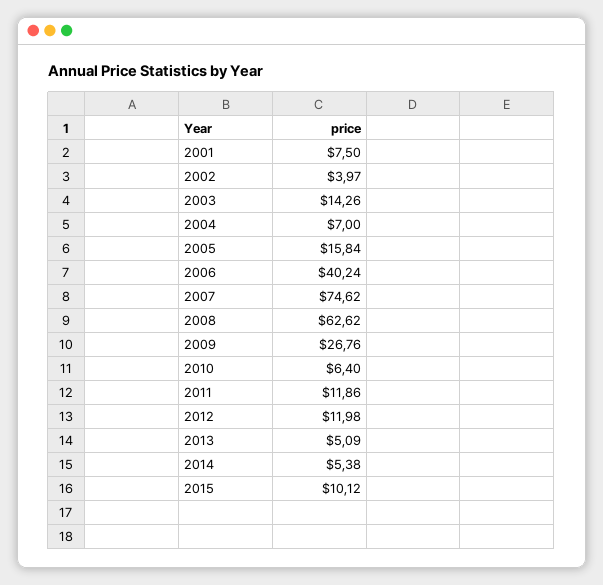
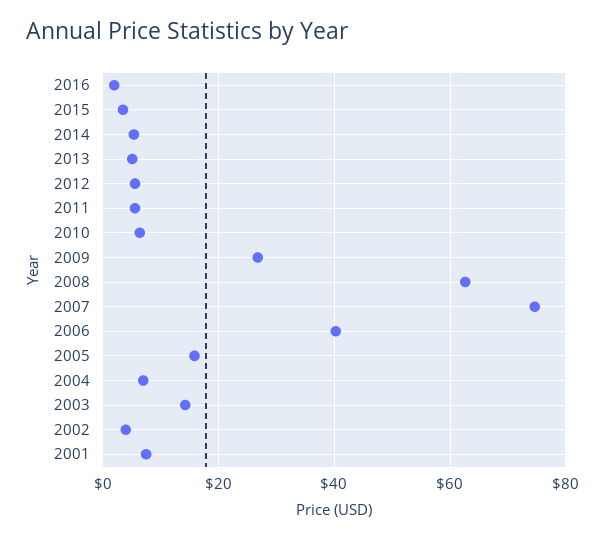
2011: 11.86 -> 6
2012: 11.98 -> 6
2015: 10.12 -> 4
2016: none -> 2

